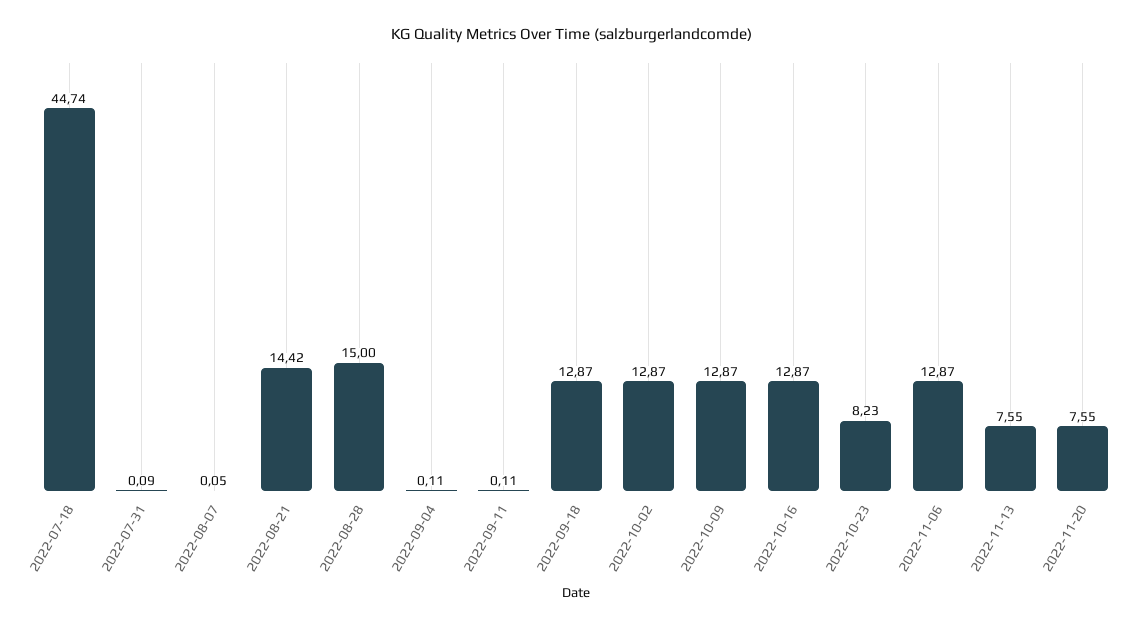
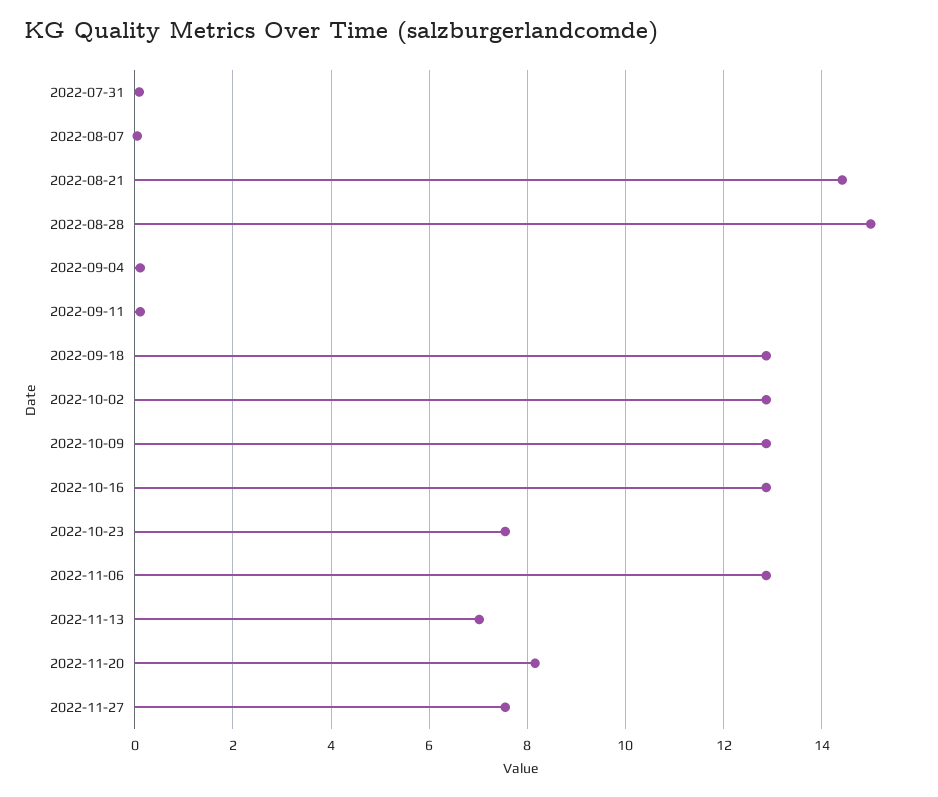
2022-07-18: 44.74 -> none
2022-10-23: 8.23 -> 7.6
2022-11-13: 7.55 -> 7
2022-11-20: 7.55 -> 8.2
2022-11-27: none -> 7.6

